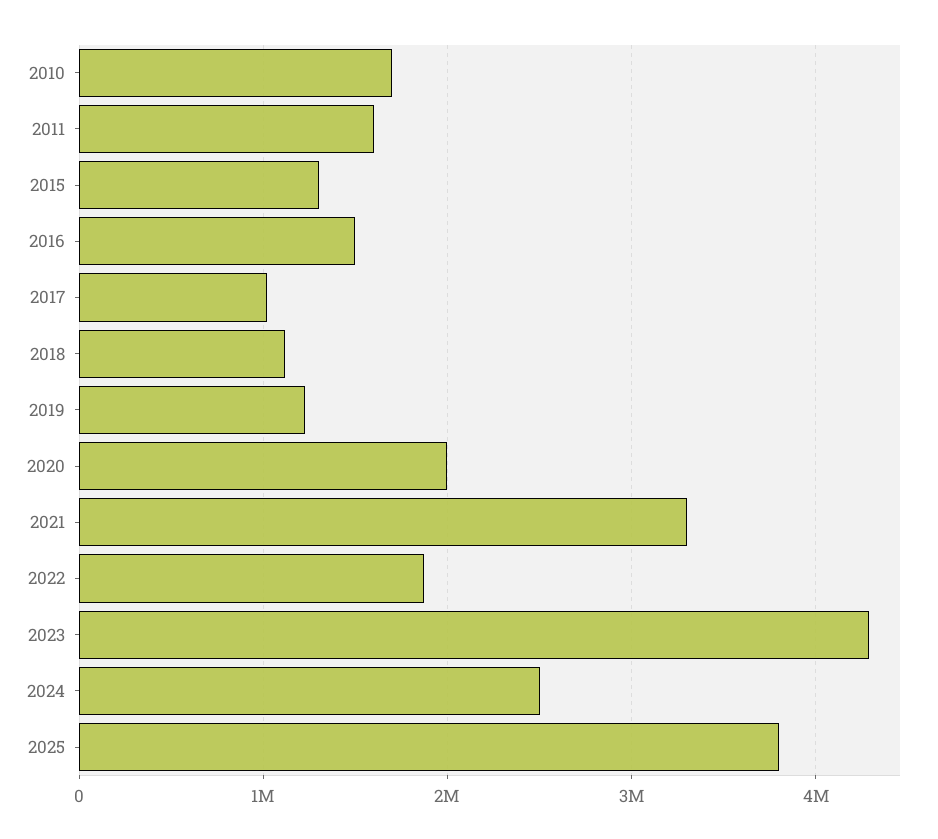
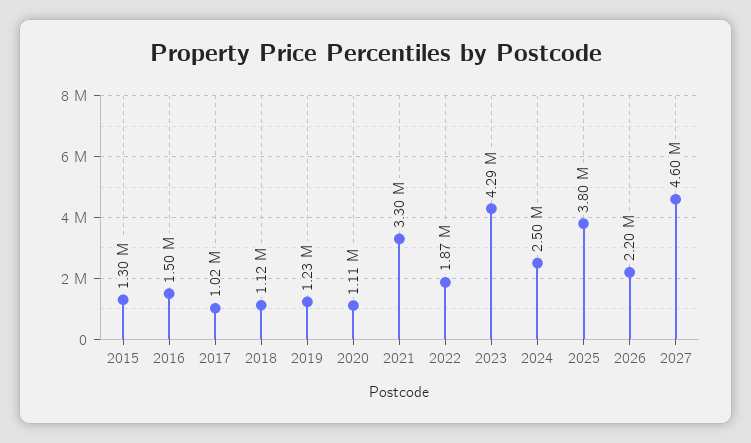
2010: 1700000 -> none
2011: 1600000 -> none
2020: 2000000 -> 1110000
2026: none -> 2200000
2027: none -> 4600000

